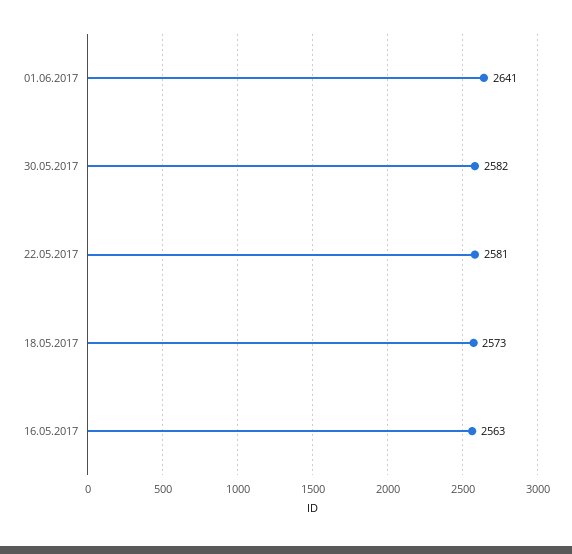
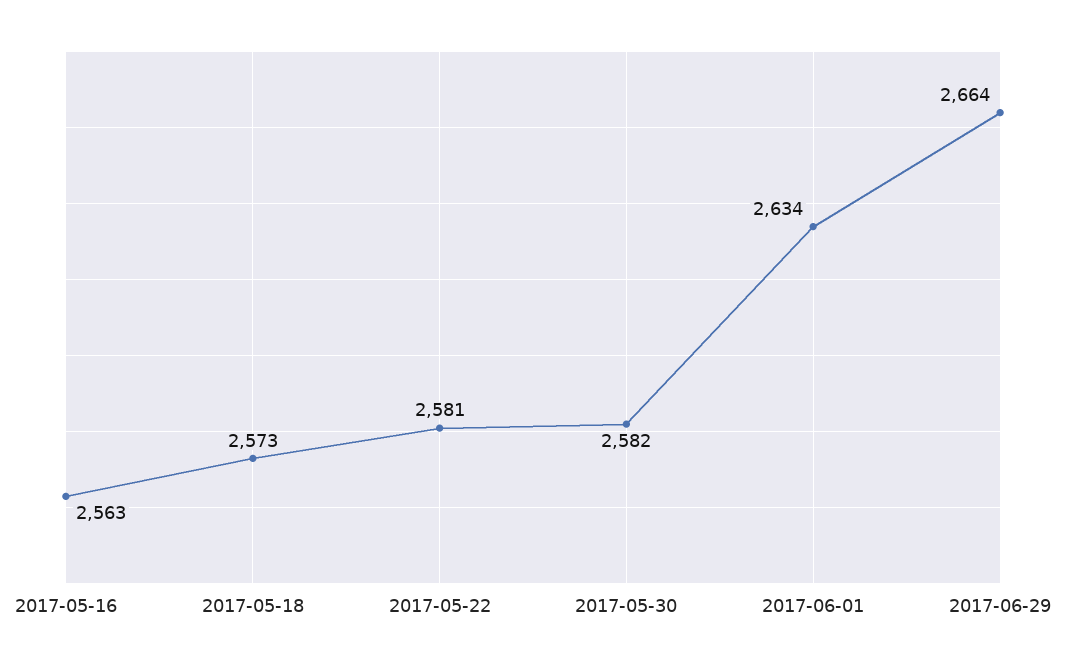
01.06.2017: 2641 -> 2634
2017-06-29: none -> 2664

